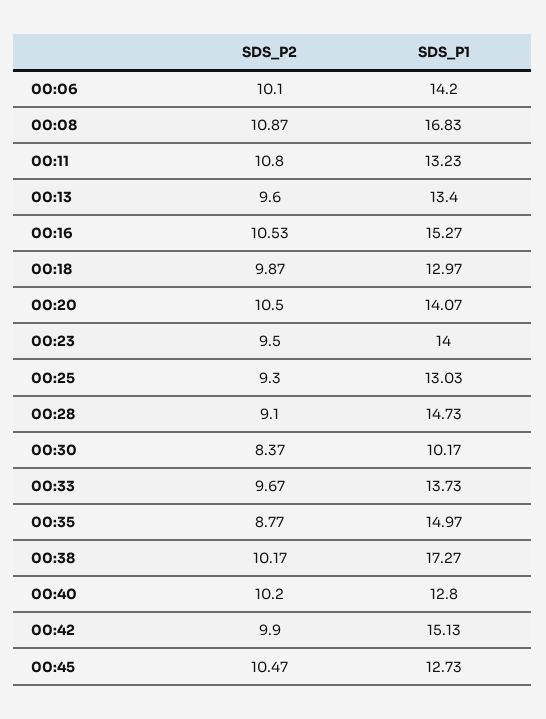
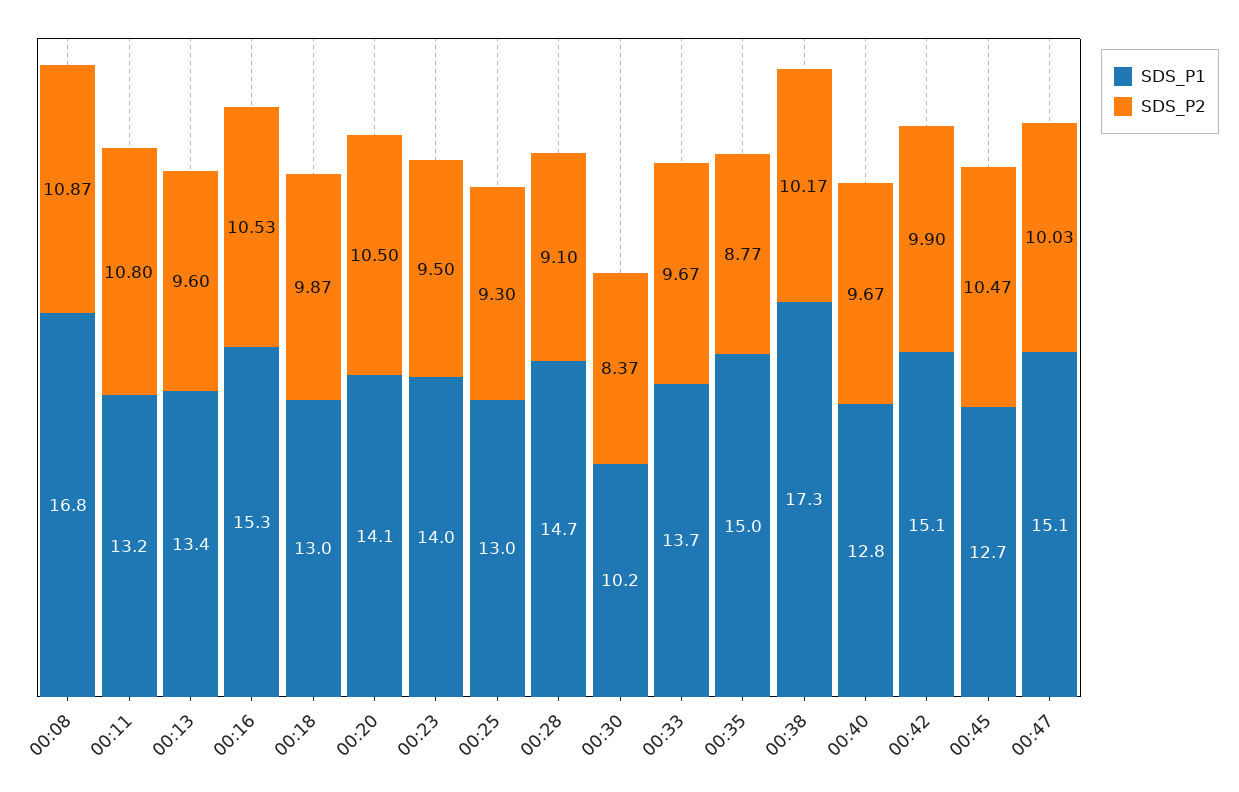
SDS_P2, 00:06: 10.1 -> none
SDS_P1, 00:06: 14.2 -> none
SDS_P2, 00:40: 10.2 -> 9.67
SDS_P1, 00:47: none -> 15.1
SDS_P2, 00:47: none -> 10.03

